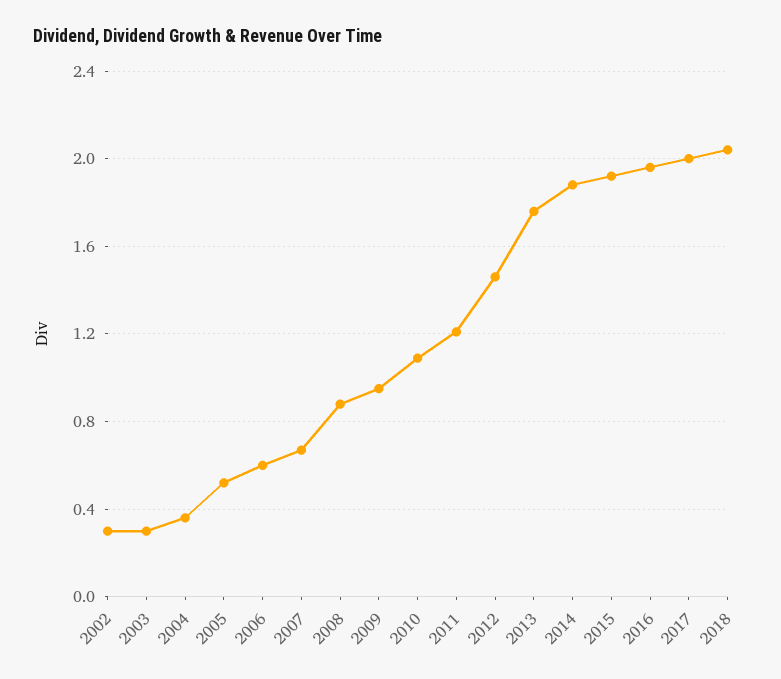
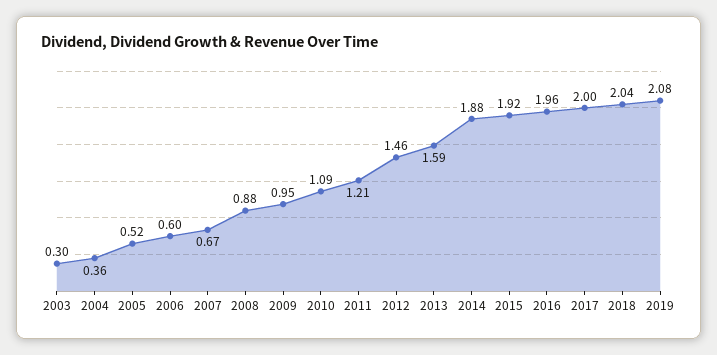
2002: 0.3 -> none
2013: 1.75 -> 1.59
2019: none -> 2.08

